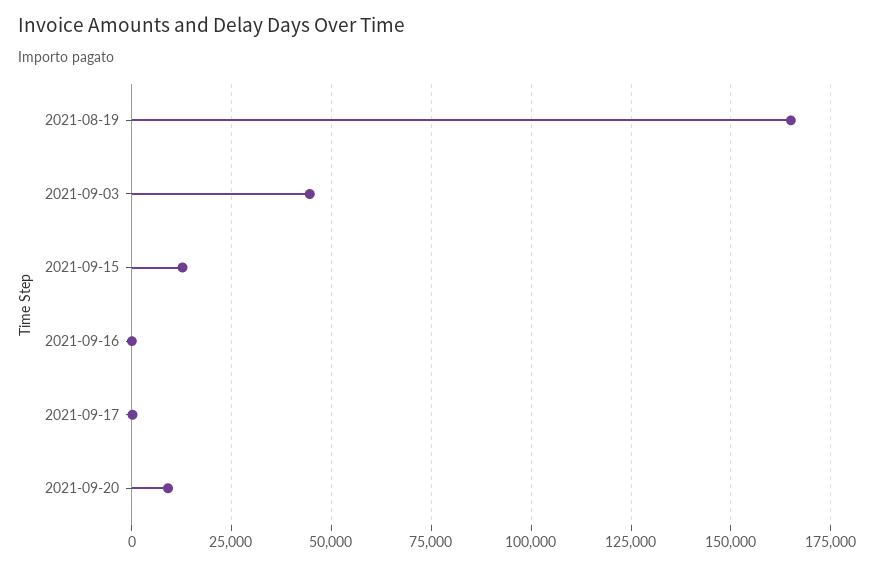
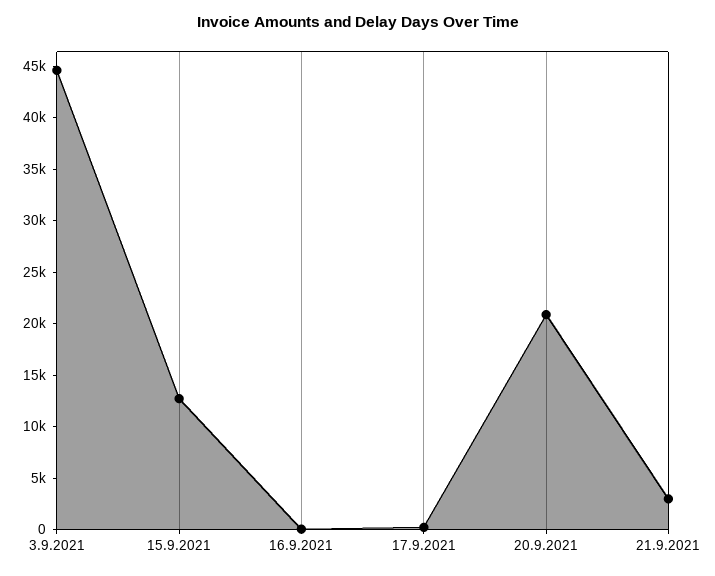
2021-08-19: 165000 -> none
2021-09-20: 10000 -> 21000
21.9.2021: none -> 3000

